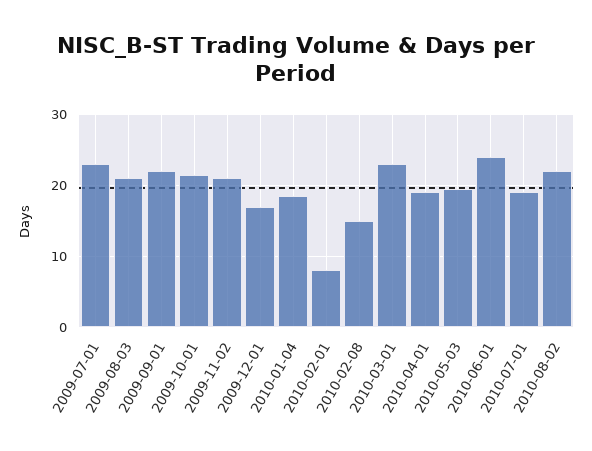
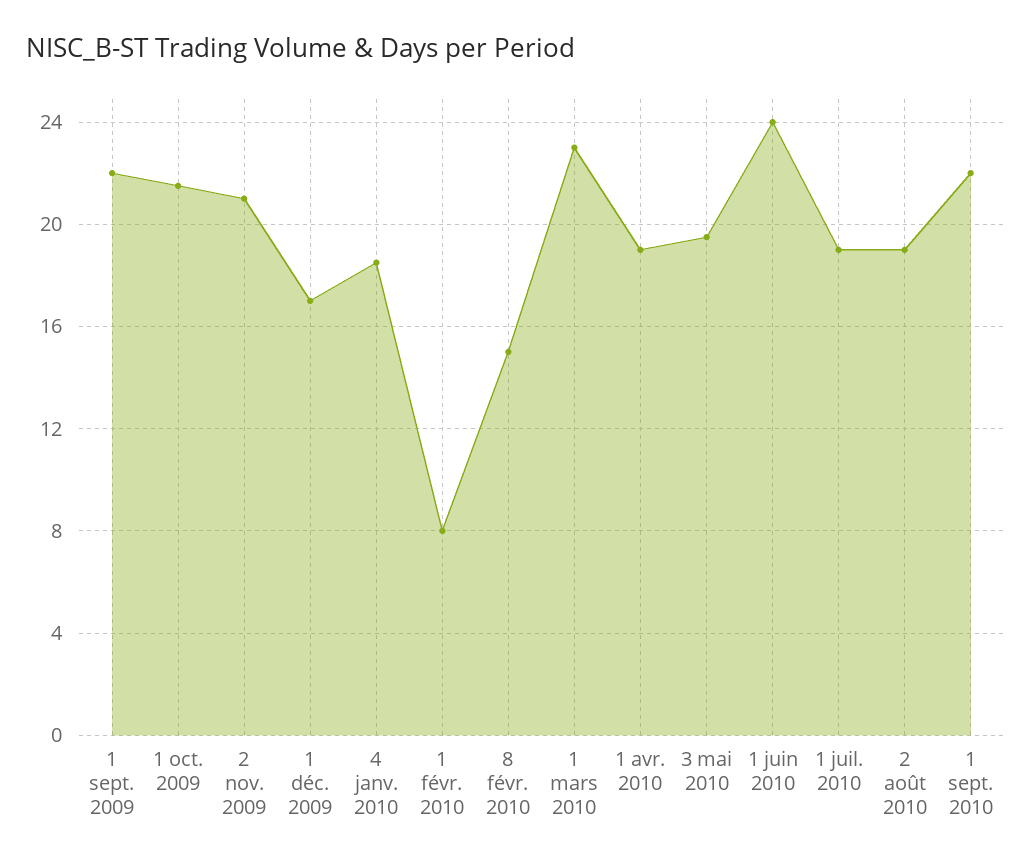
2009-07-01: 23 -> none
2009-08-03: 21 -> none
2010-08-02: 22 -> 19
1 sept. 2010: none -> 22

